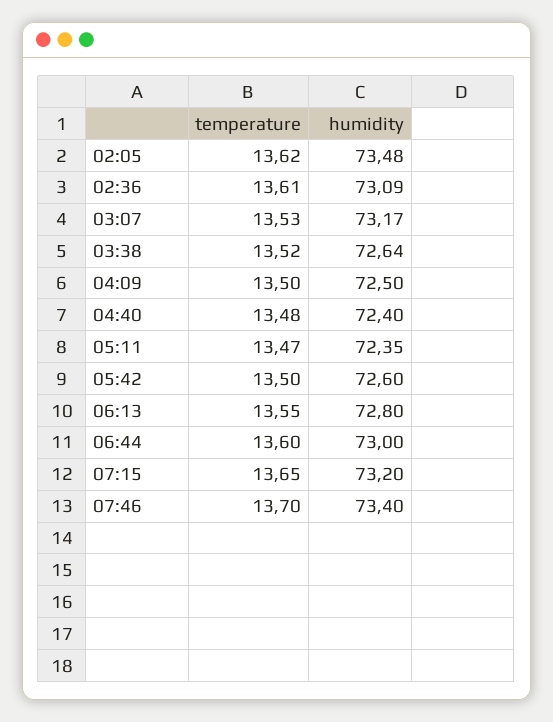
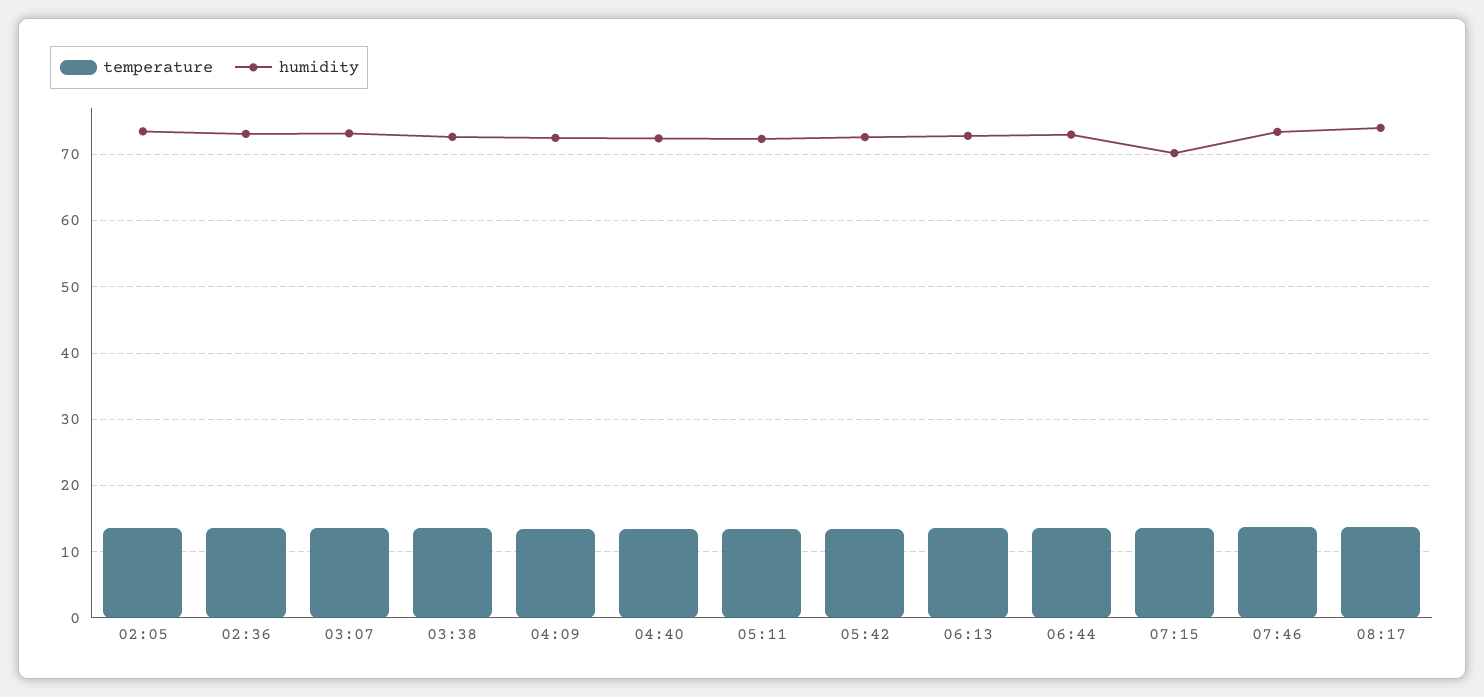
humidity, 07:15: 73.2 -> 70
temperature, 08:17: none -> 14
humidity, 08:17: none -> 74

